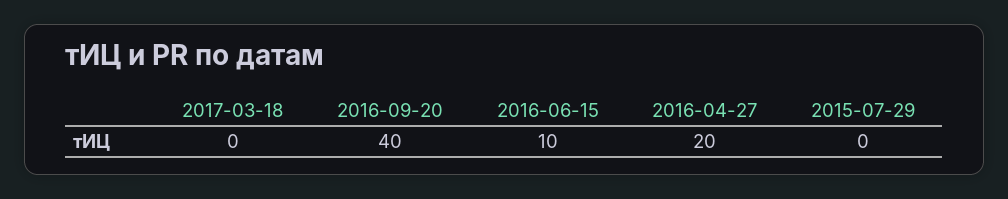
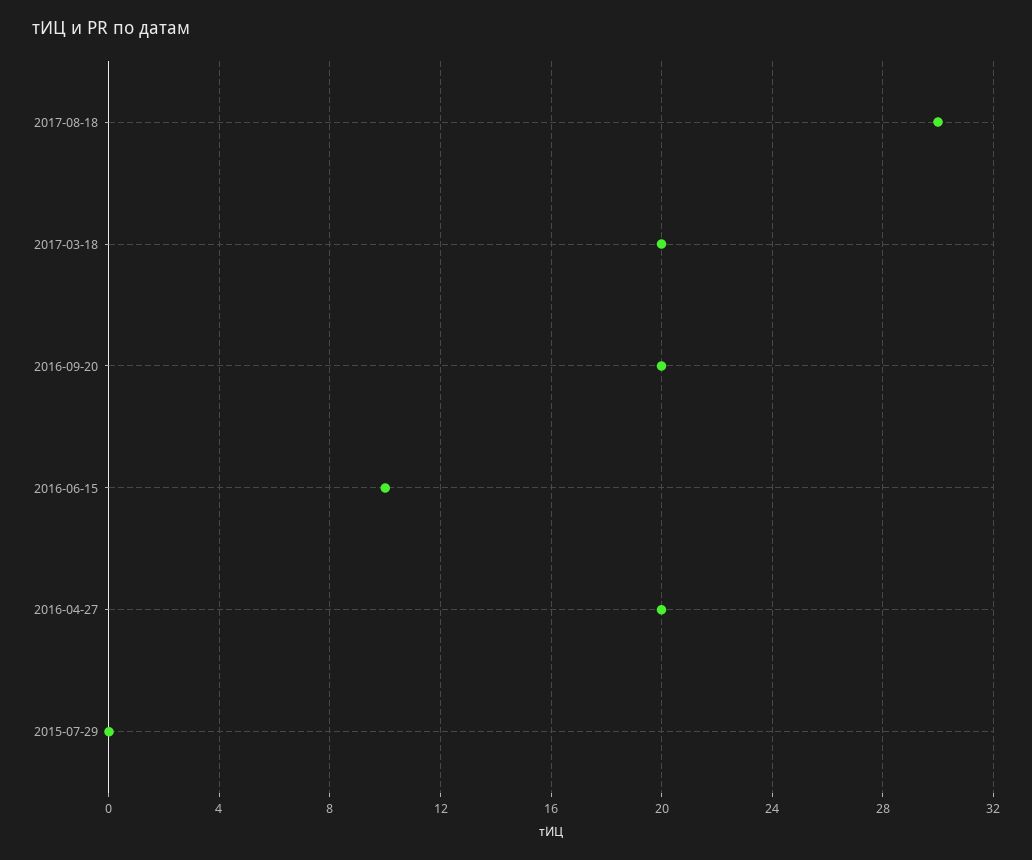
2017-03-18: 0 -> 20
2016-09-20: 40 -> 20
2017-08-18: none -> 30

